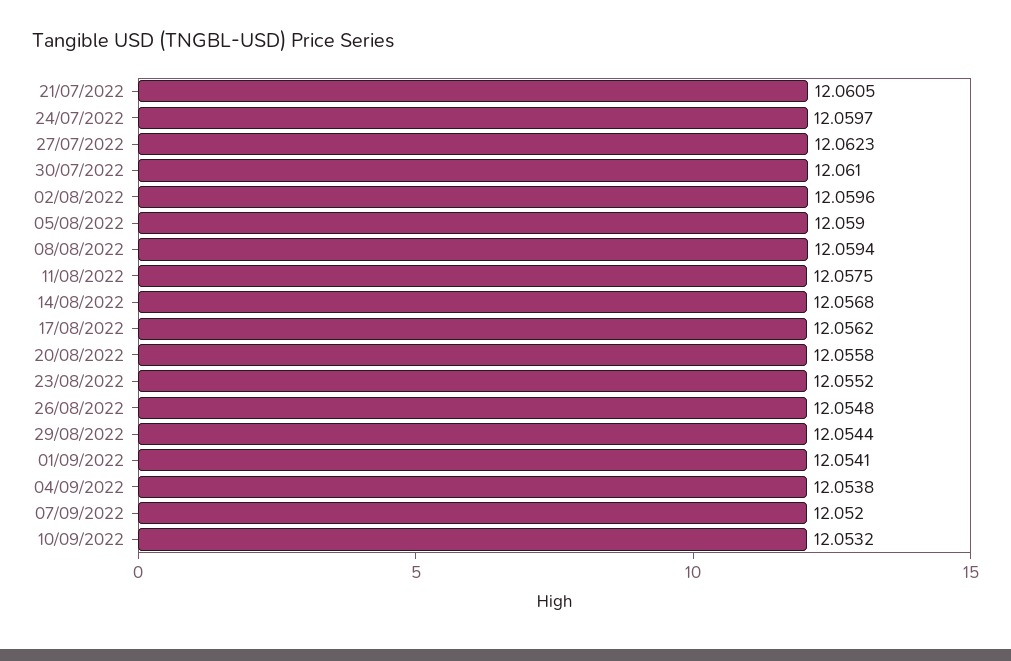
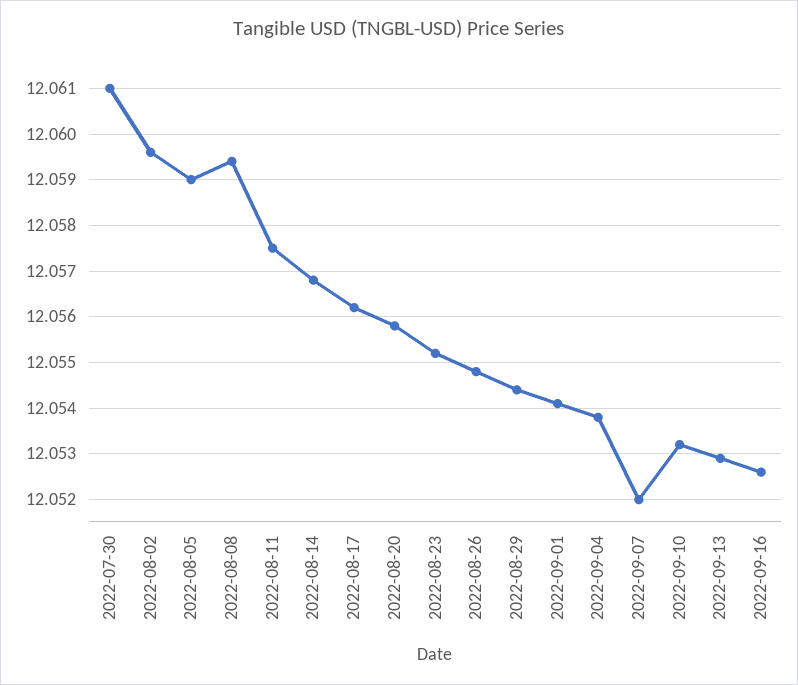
21/07/2022: 12.0605 -> none
24/07/2022: 12.0597 -> none
27/07/2022: 12.0623 -> none
2022-09-13: none -> 12.053
2022-09-16: none -> 12.0525

